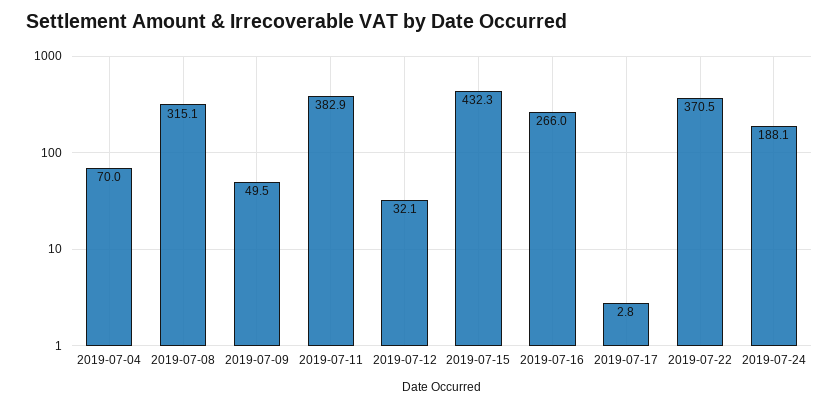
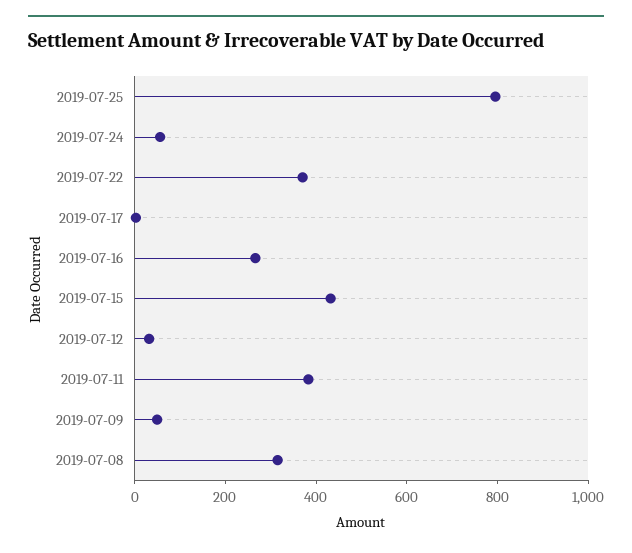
2019-07-04: 70 -> none
2019-07-24: 188.1 -> 50
2019-07-25: none -> 800

